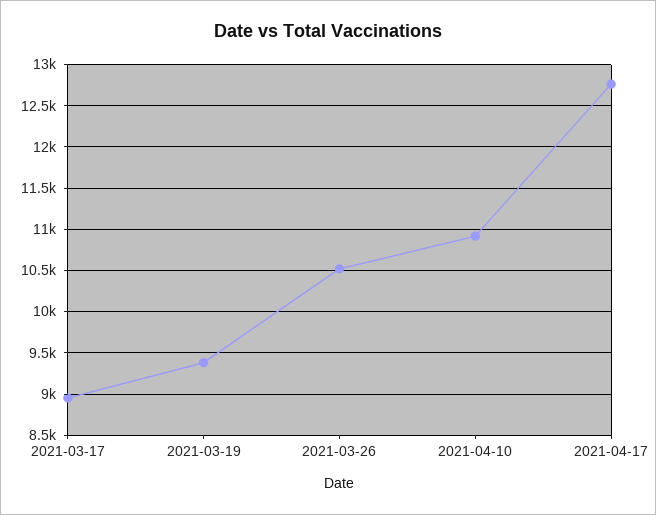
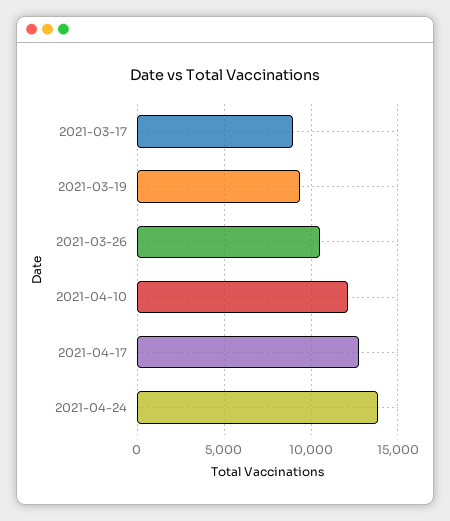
2021-04-10: 10900 -> 12000
2021-04-24: none -> 14000

